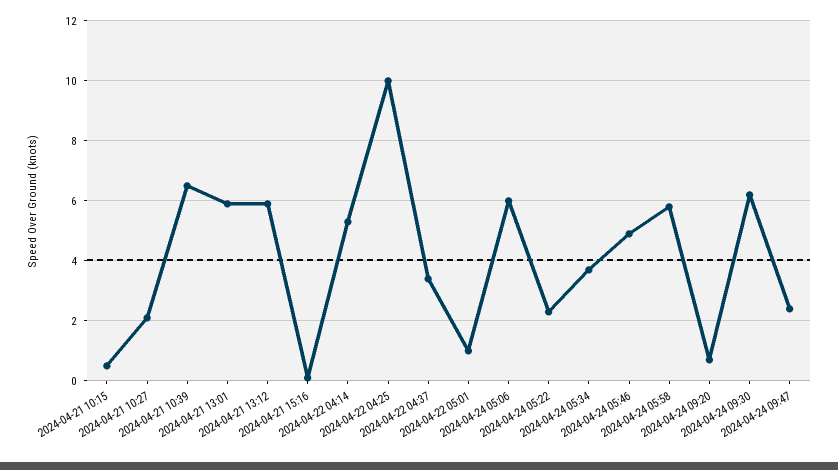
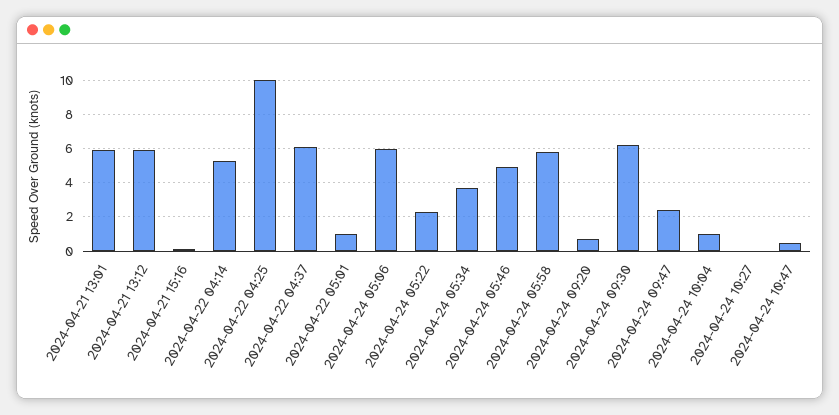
2024-04-21 10:15: 0.5 -> none
2024-04-21 10:27: 2 -> none
2024-04-21 10:39: 6.5 -> none
2024-04-22 04:37: 3.5 -> 6
2024-04-24 10:04: none -> 1
2024-04-24 10:27: none -> 0
2024-04-24 10:47: none -> 0.5

